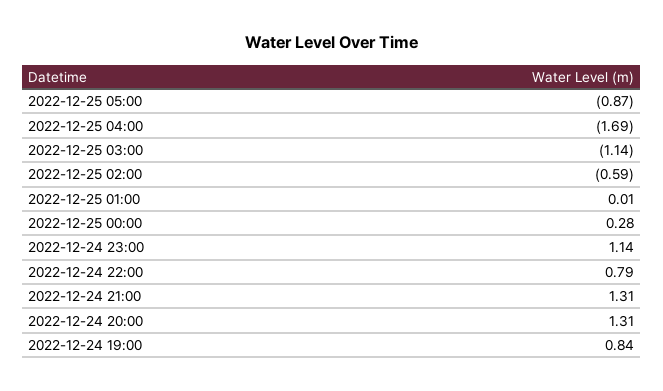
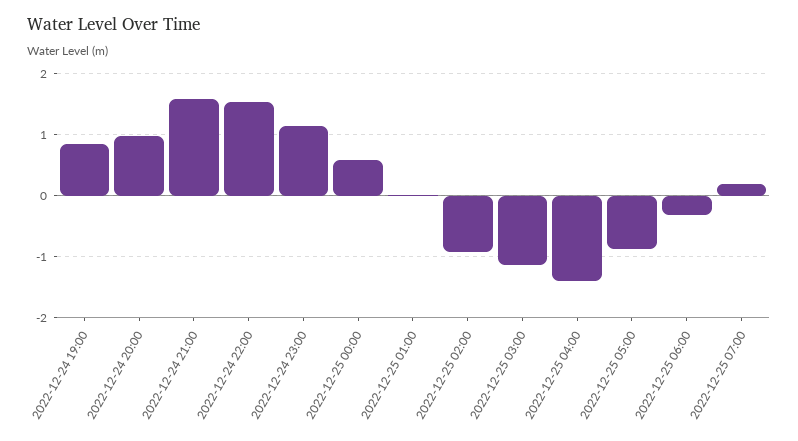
2022-12-25 04:00: -1.69 -> -1.4
2022-12-25 02:00: -0.59 -> -0.9
2022-12-25 00:00: 0.28 -> 0.6
2022-12-24 22:00: 0.79 -> 1.5
2022-12-24 21:00: 1.31 -> 1.6
2022-12-24 20:00: 1.31 -> 1
2022-12-25 06:00: none -> -0.3
2022-12-25 07:00: none -> 0.2

